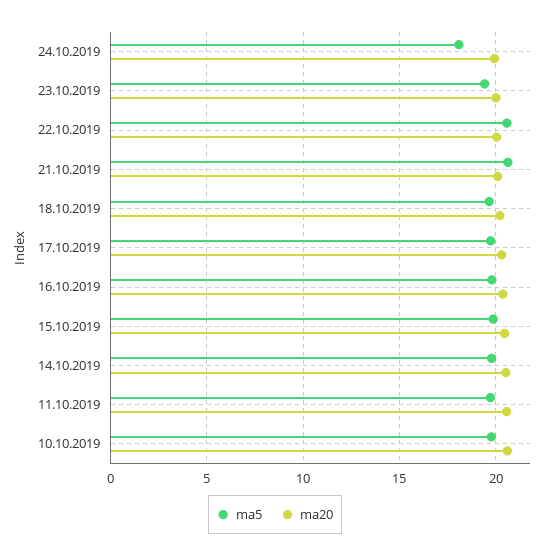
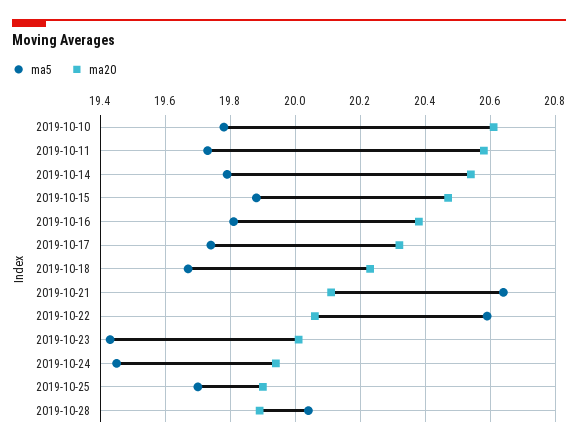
ma5, 24.10.2019: 18 -> 19.45
ma5, 2019-10-25: none -> 19.7
ma20, 2019-10-25: none -> 19.9
ma5, 2019-10-28: none -> 20.05
ma20, 2019-10-28: none -> 19.9

